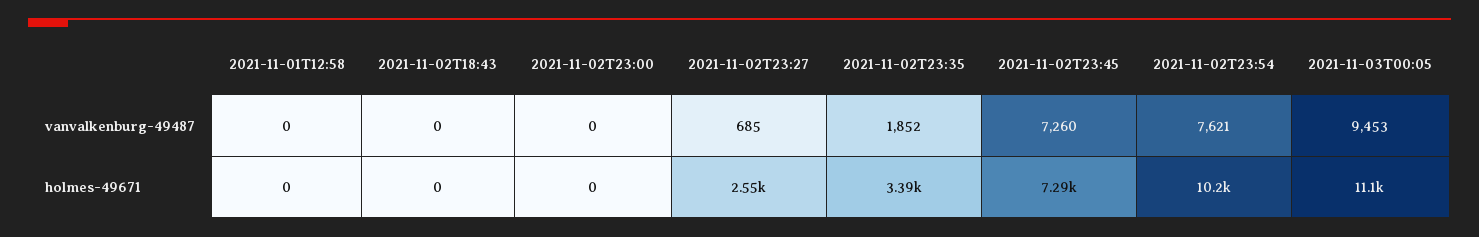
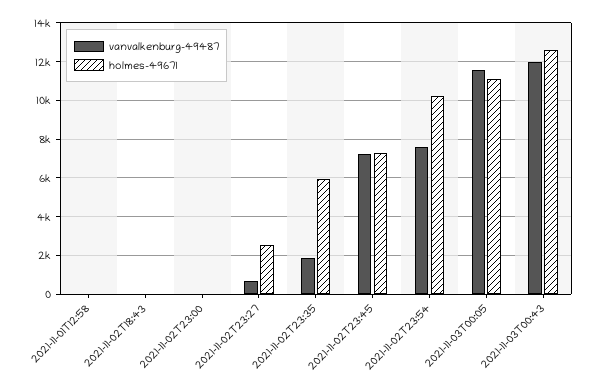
vanvalkenburg-49487, 2021-11-03T00:05: 9453 -> 11500
holmes-49671, 2021-11-02T23:35: 3390 -> 6000
vanvalkenburg-49487, 2021-11-03T00:43: none -> 12000
holmes-49671, 2021-11-03T00:43: none -> 12500

